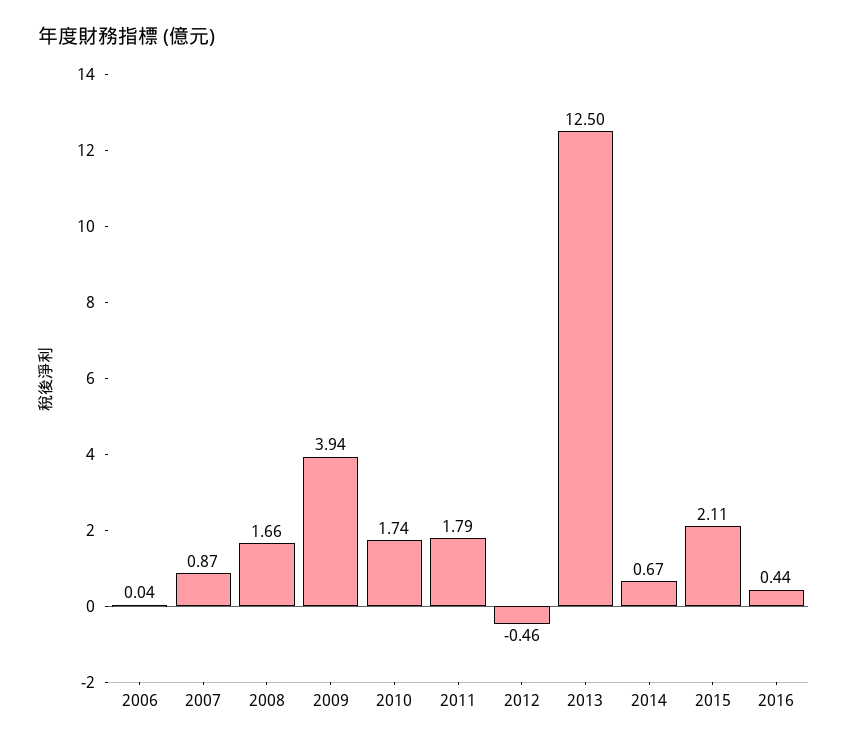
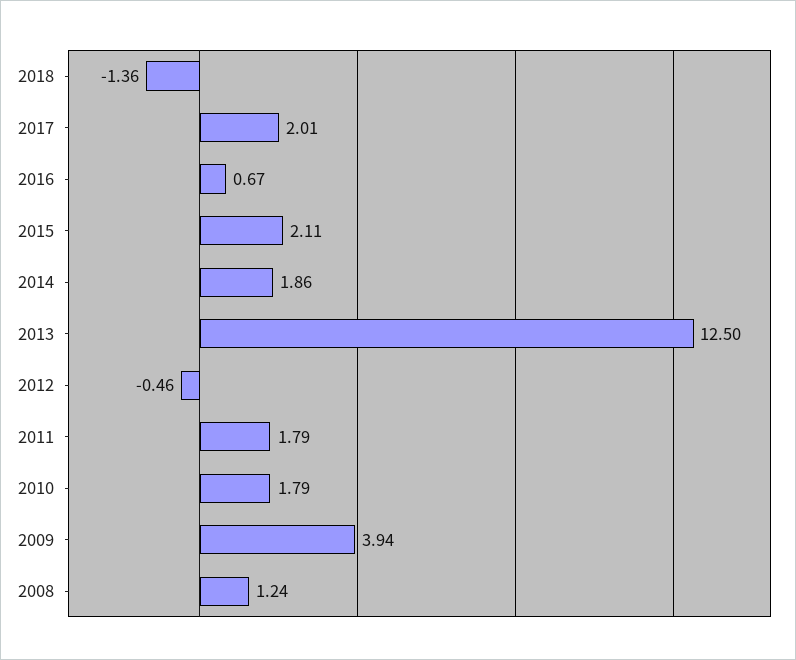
2006: 0.04 -> none
2007: 0.87 -> none
2008: 1.66 -> 1.24
2010: 1.74 -> 1.79
2014: 0.67 -> 1.86
2016: 0.44 -> 0.67
2018: none -> -1.36
2017: none -> 2.01

